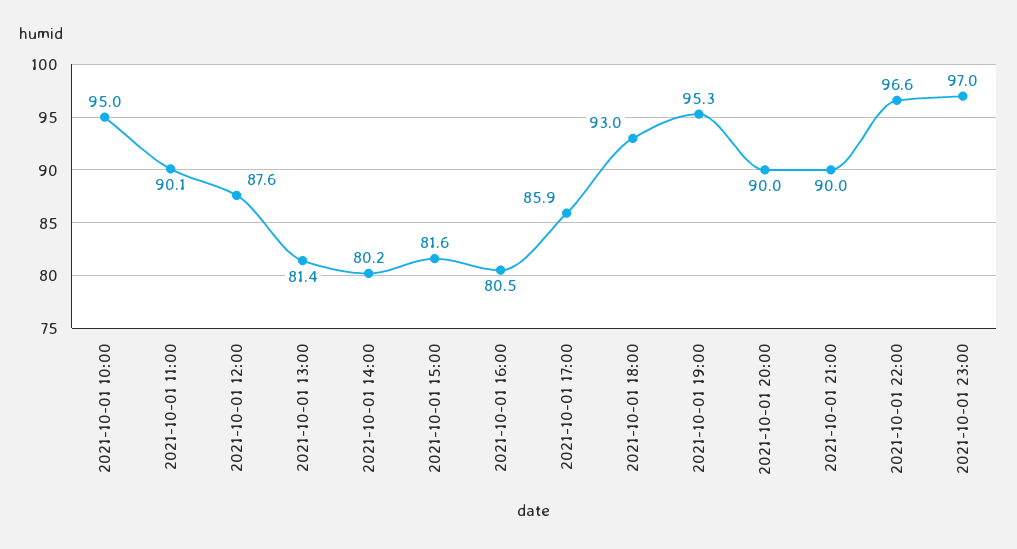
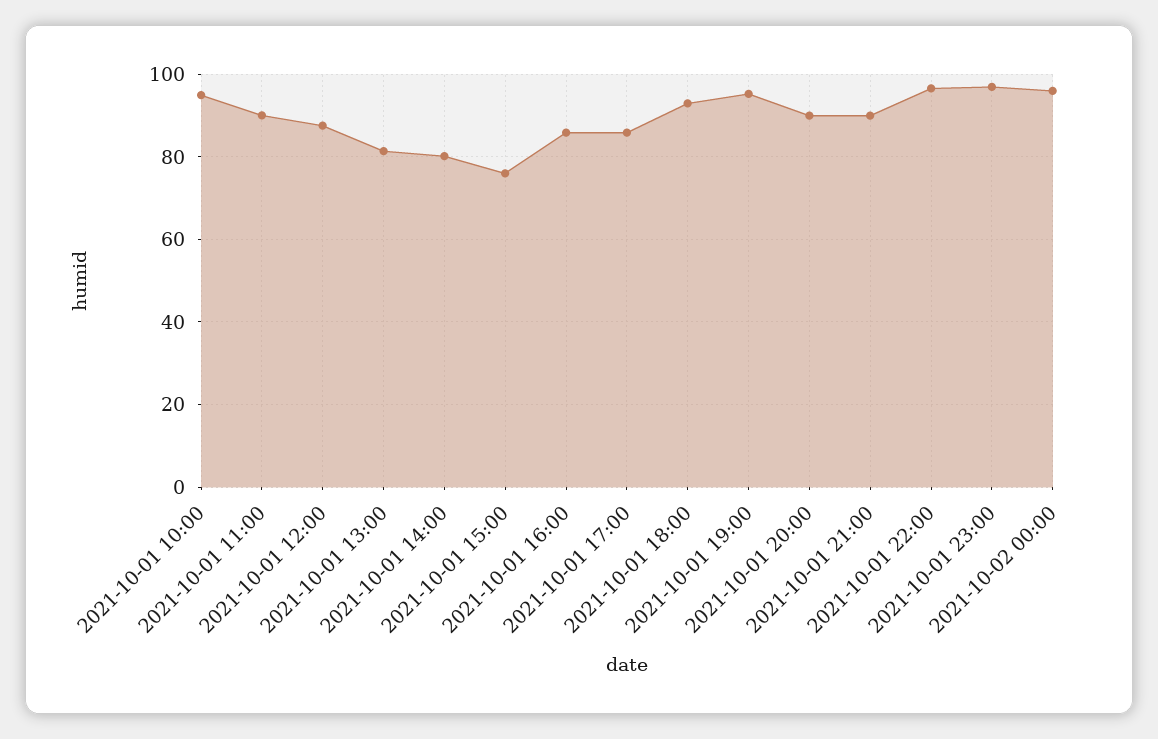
2021-10-01 15:00: 81.6 -> 76
2021-10-01 16:00: 80.5 -> 86
2021-10-02 00:00: none -> 96

